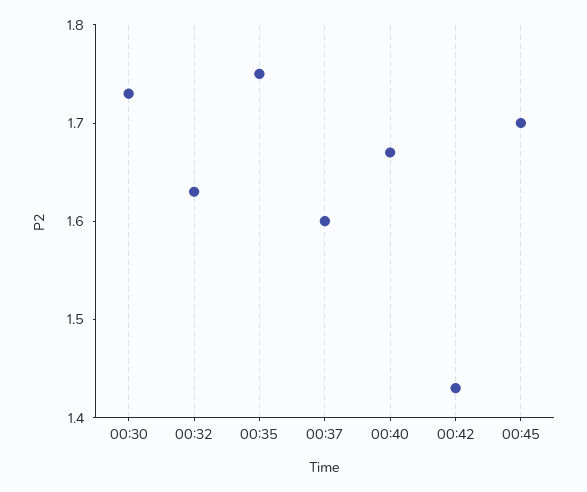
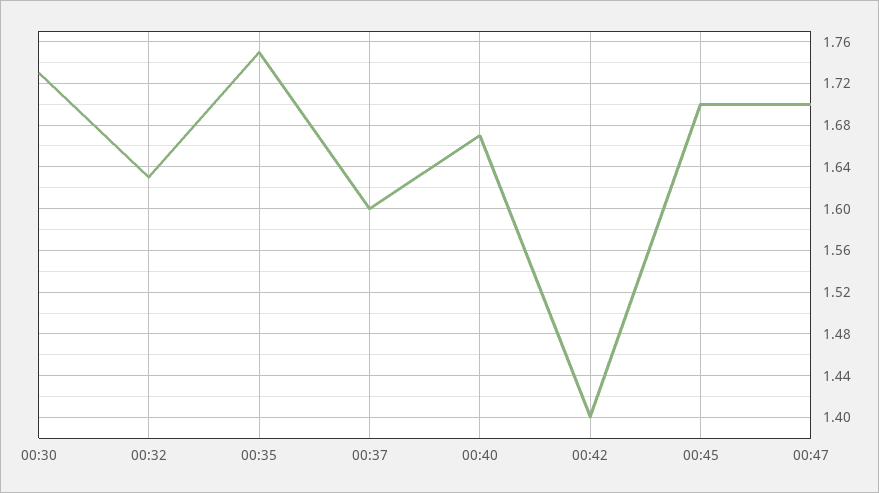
00:42: 1.43 -> 1.4
00:47: none -> 1.7

